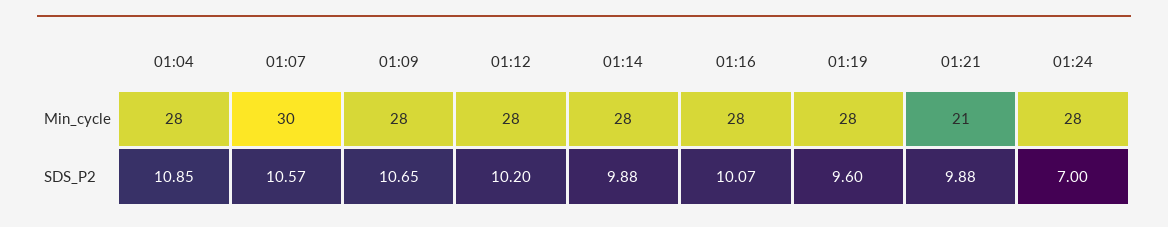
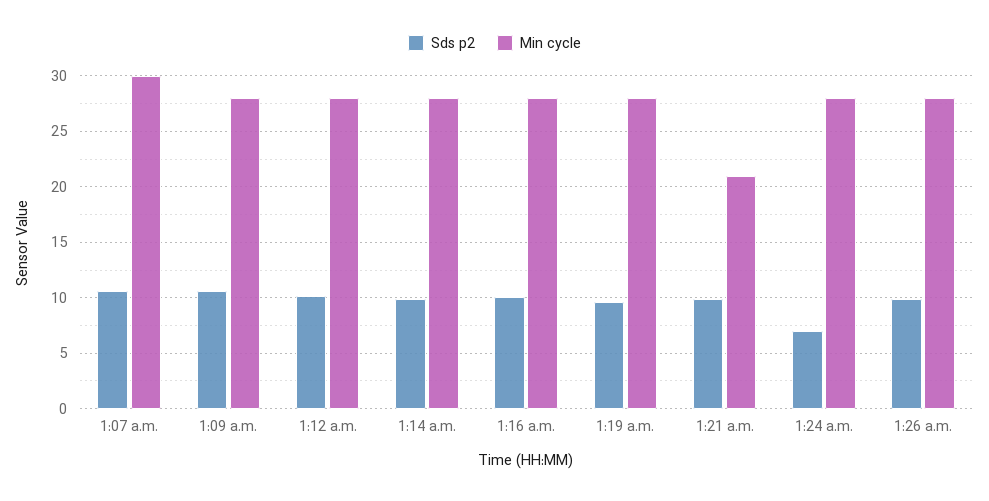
Min_cycle, 01:04: 28 -> none
SDS_P2, 01:04: 10.85 -> none
SDS_P2, 1:26 a.m.: none -> 10
Min_cycle, 1:26 a.m.: none -> 28

